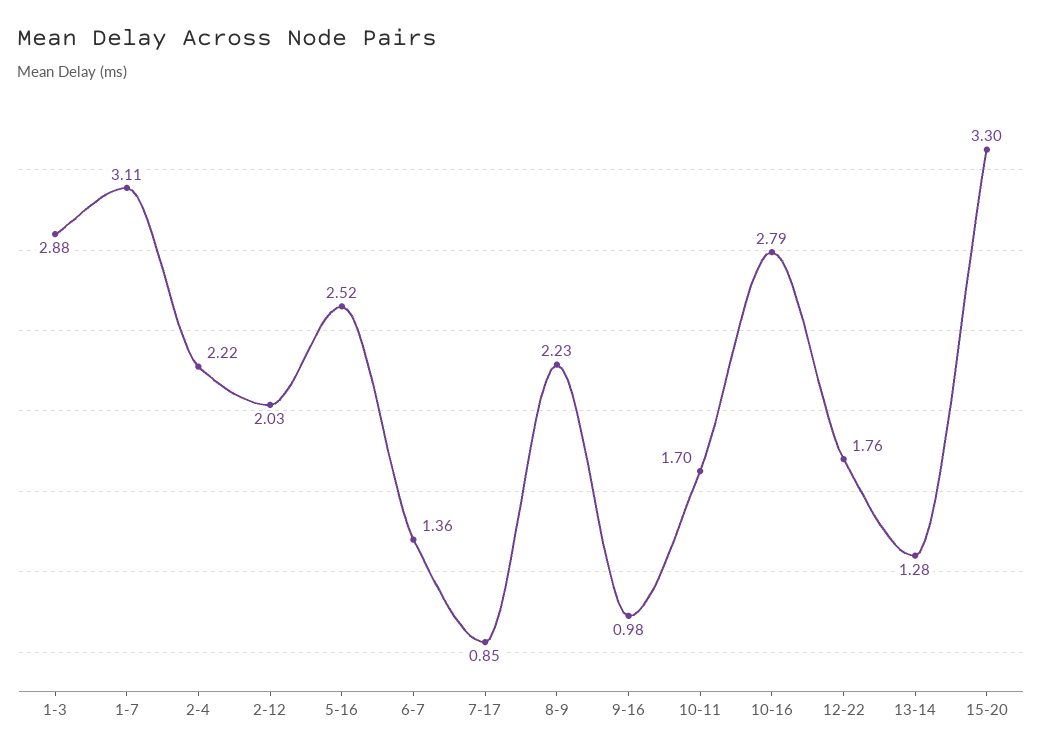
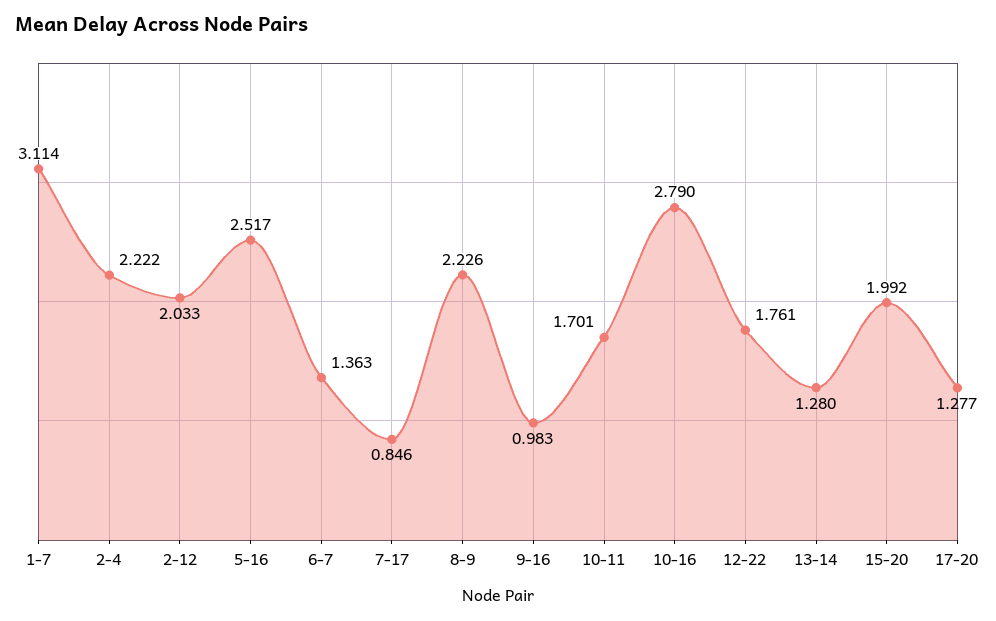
1-3: 2.88 -> none
15-20: 3.3 -> 1.992
17-20: none -> 1.277

